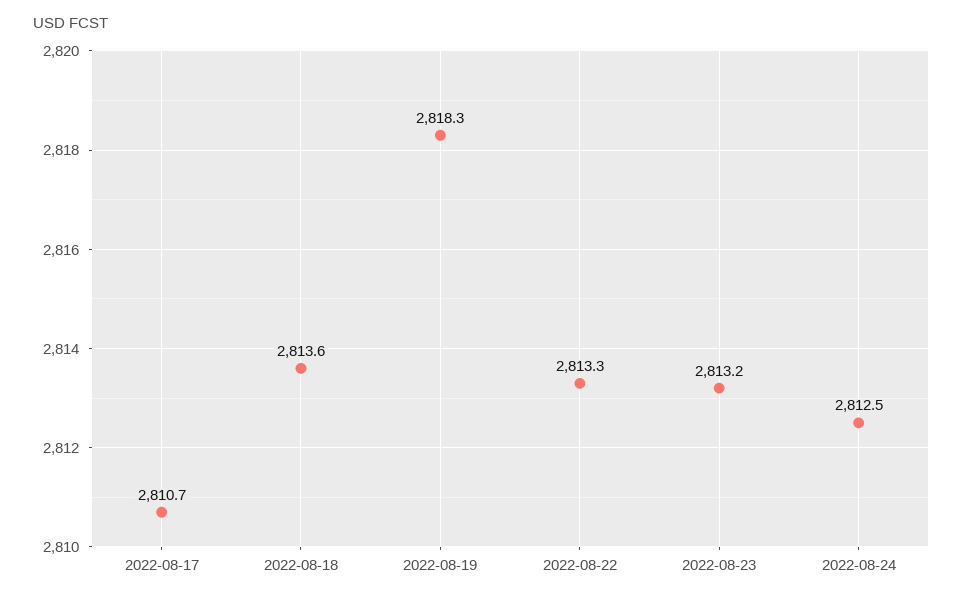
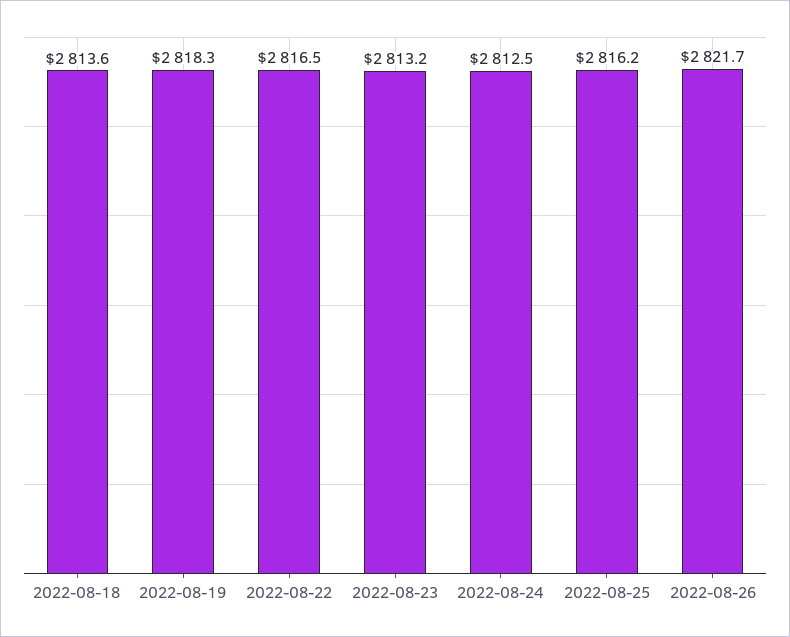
2022-08-17: 2810.7 -> none
2022-08-22: 2813.3 -> 2816.5
2022-08-25: none -> 2816.2
2022-08-26: none -> 2821.7

